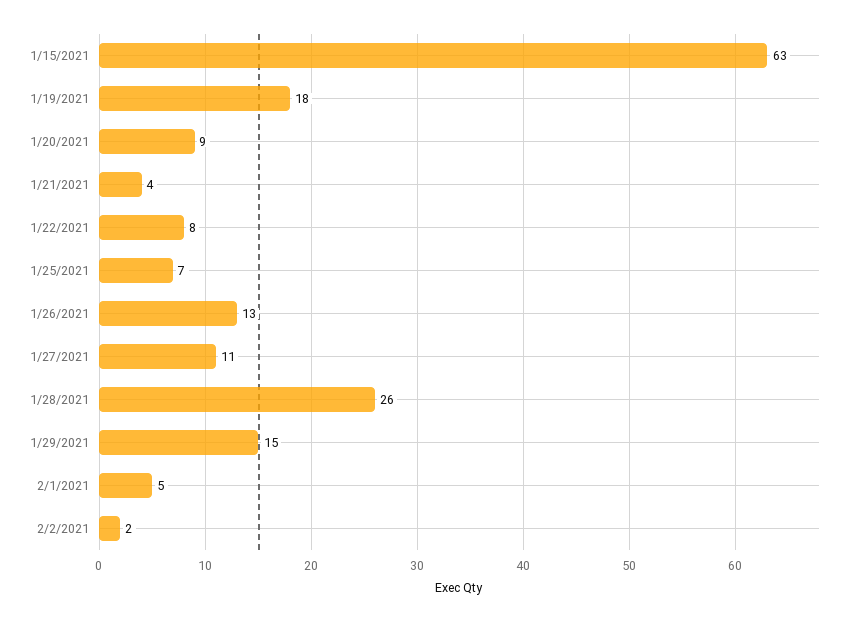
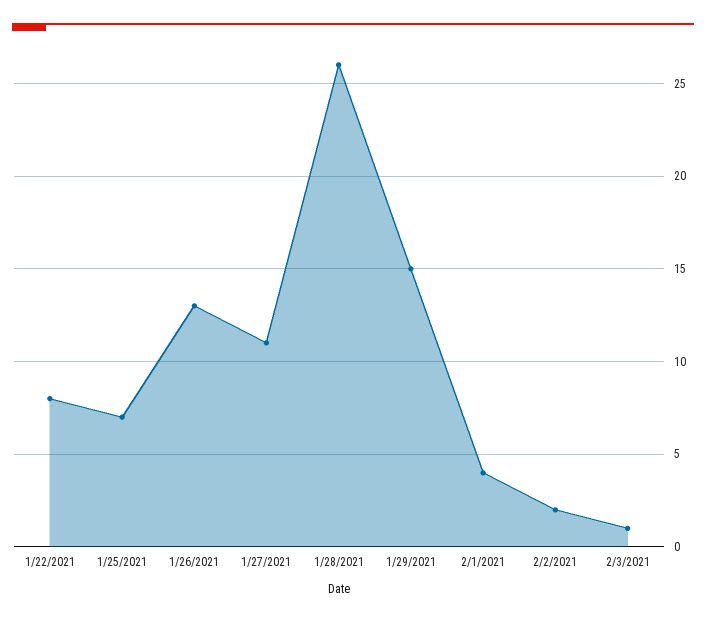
1/15/2021: 63 -> none
1/19/2021: 18 -> none
1/20/2021: 9 -> none
1/21/2021: 4 -> none
2/1/2021: 5 -> 4
2/3/2021: none -> 1

